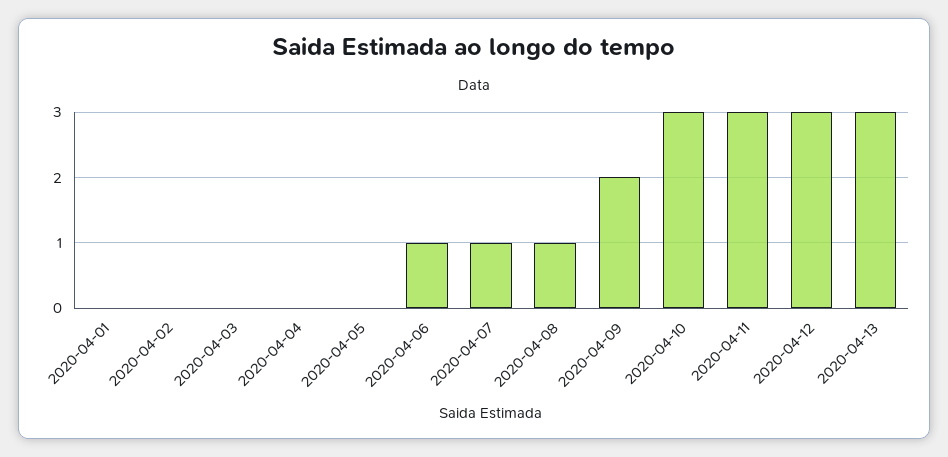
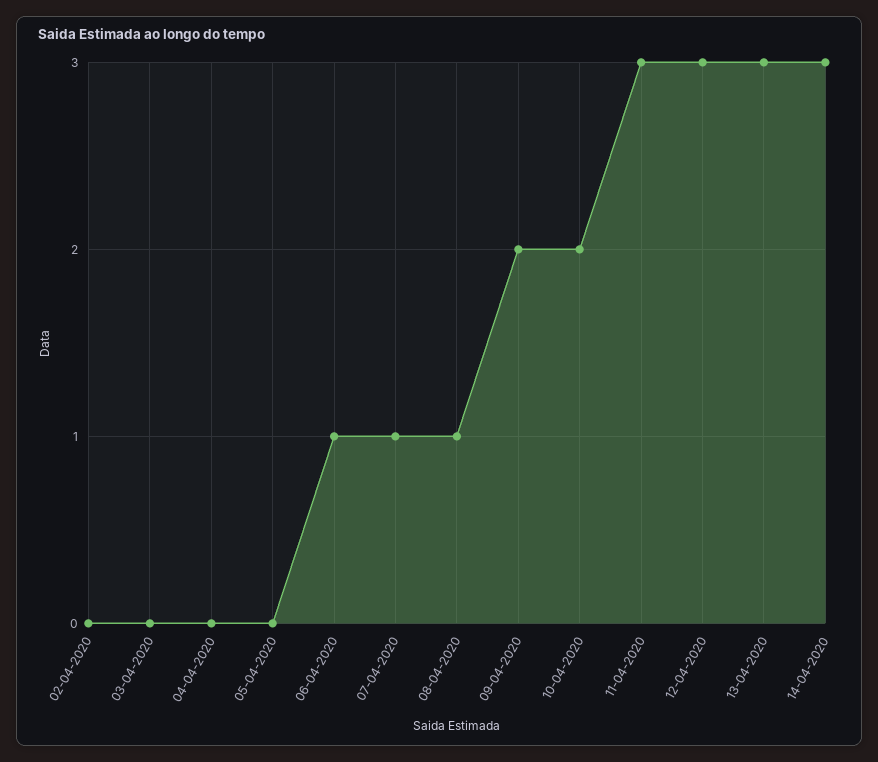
2020-04-01: 0 -> none
2020-04-10: 3 -> 2
14-04-2020: none -> 3

